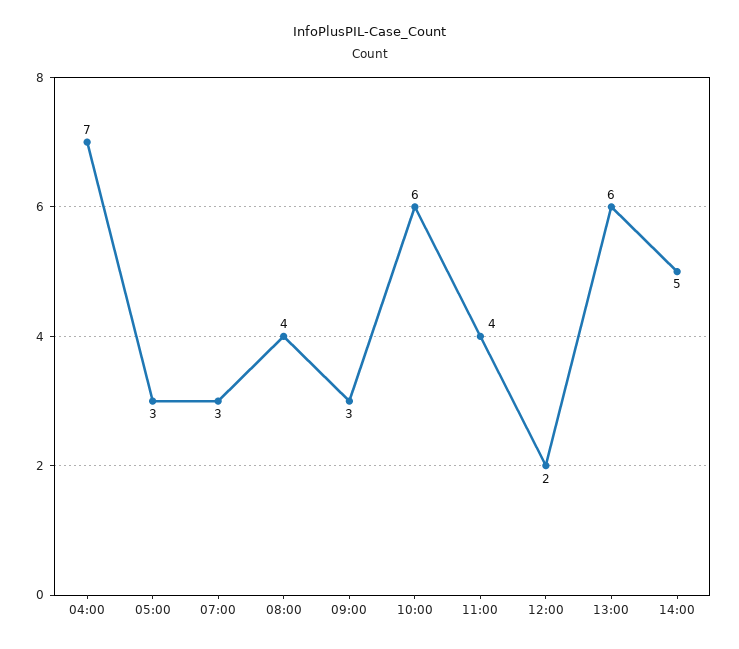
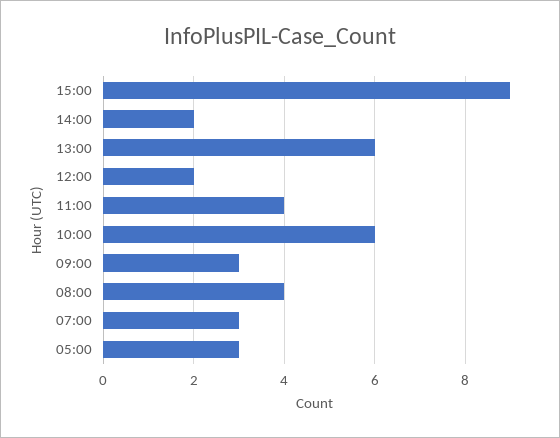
04:00: 7 -> none
14:00: 5 -> 2
15:00: none -> 9

